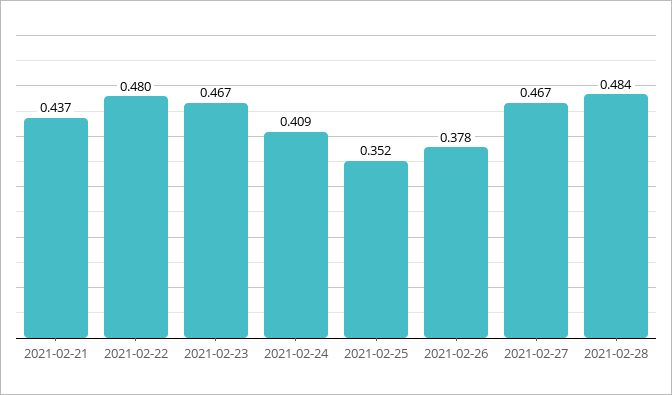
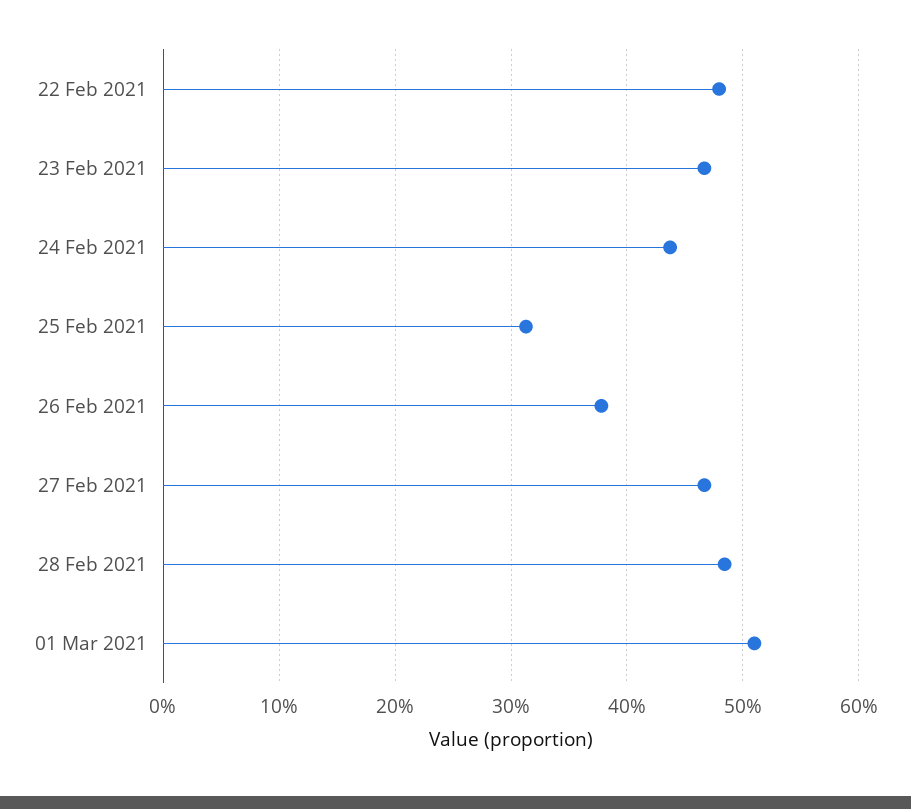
2021-02-21: 0.437 -> none
2021-02-24: 0.409 -> 0.44
2021-02-25: 0.352 -> 0.31
01 Mar 2021: none -> 0.51

